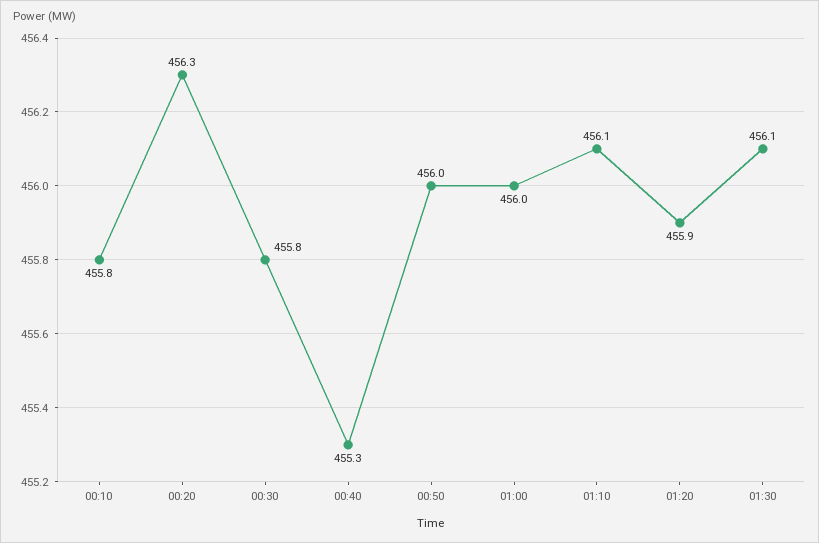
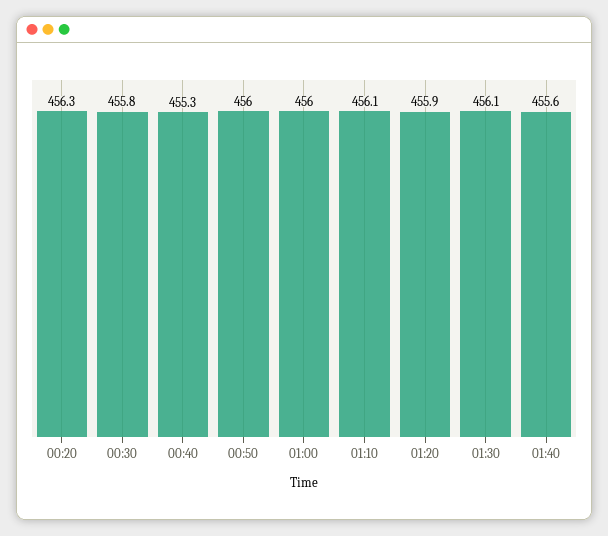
00:10: 455.8 -> none
01:40: none -> 455.6

